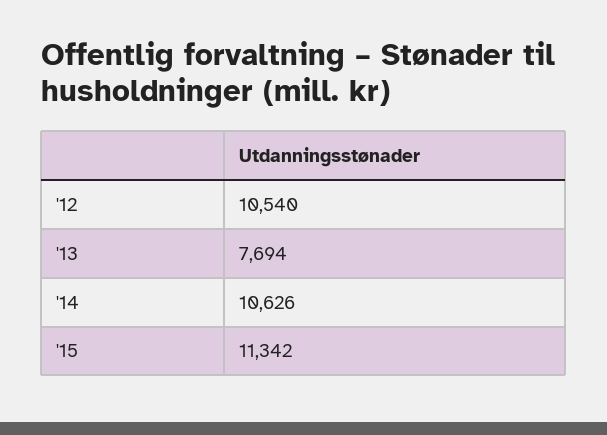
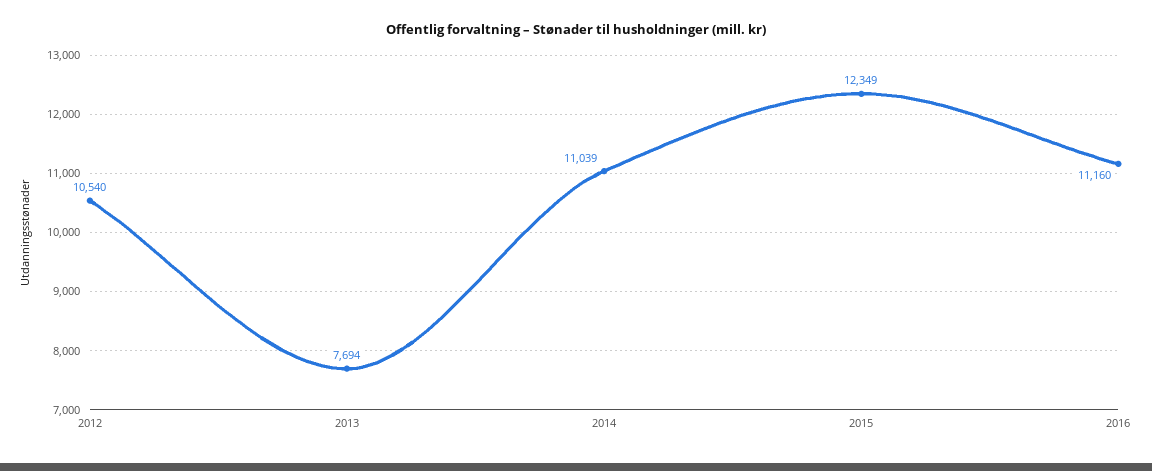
'14: 10626 -> 11039
'15: 11342 -> 12349
2016: none -> 11160

